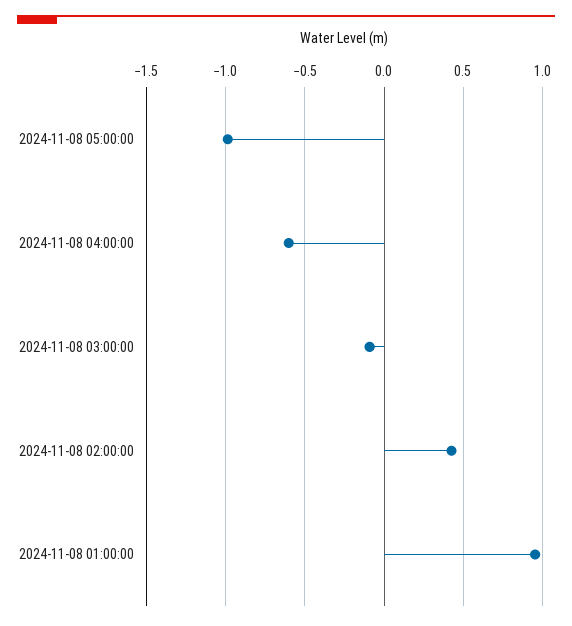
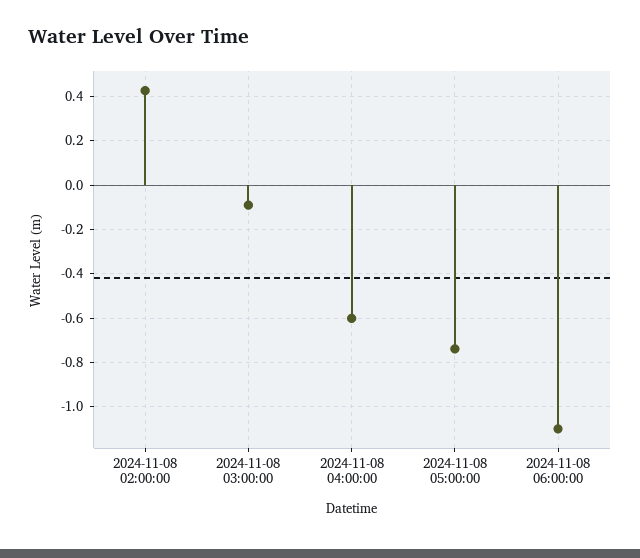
2024-11-08 05:00:00: -1 -> -0.75
2024-11-08 01:00:00: 0.95 -> none
2024-11-08 06:00:00: none -> -1.1

